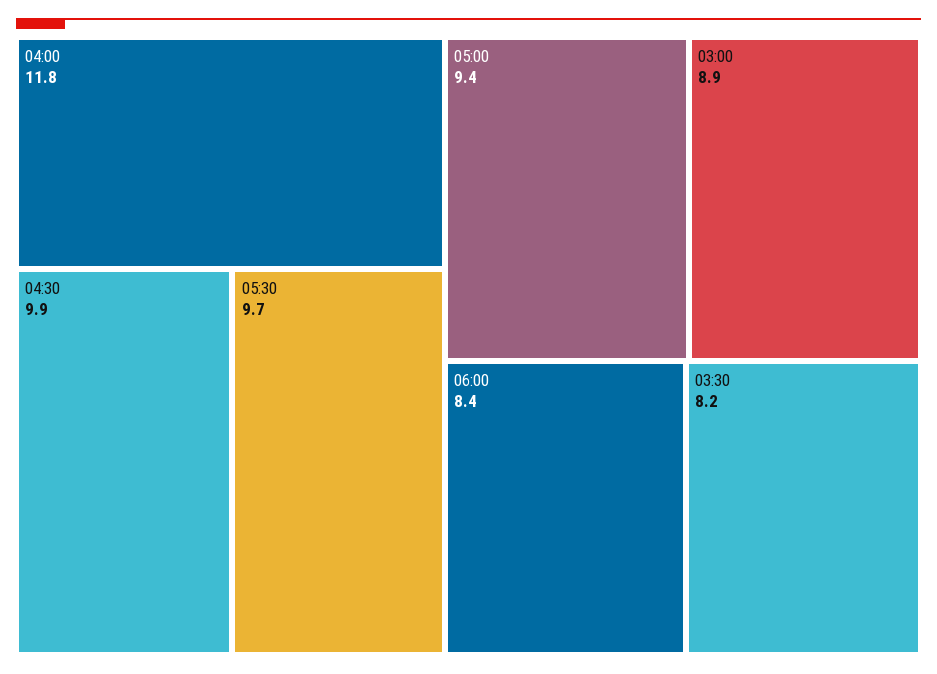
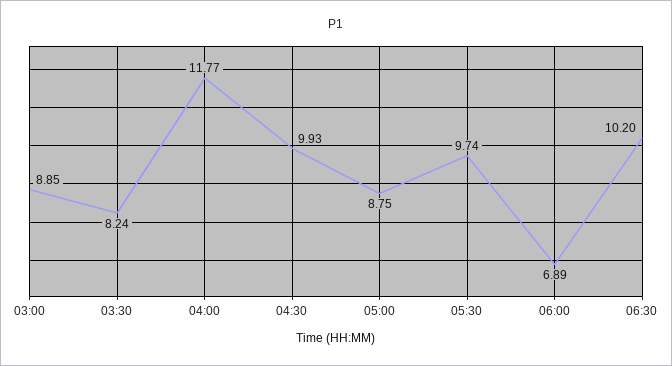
05:00: 9.4 -> 8.75
06:00: 8.4 -> 6.89
06:30: none -> 10.2

